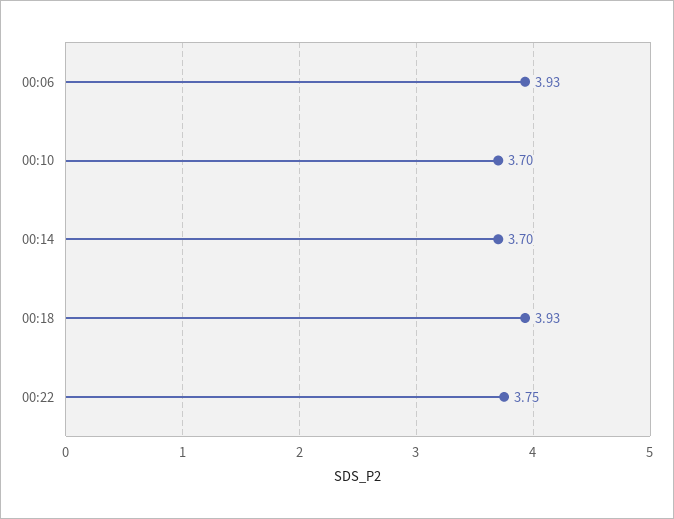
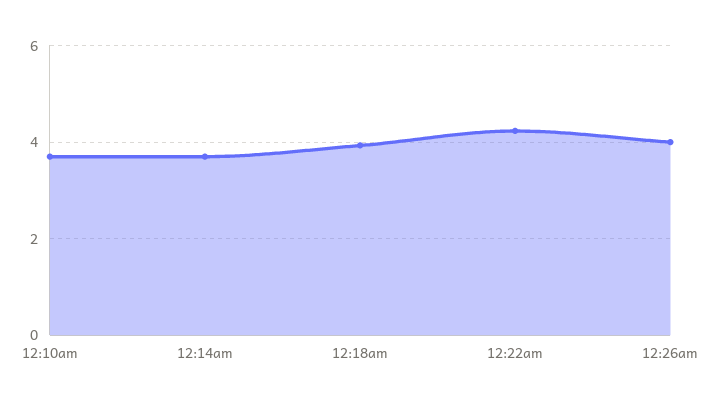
00:06: 3.93 -> none
00:22: 3.75 -> 4.2
12:26am: none -> 4

